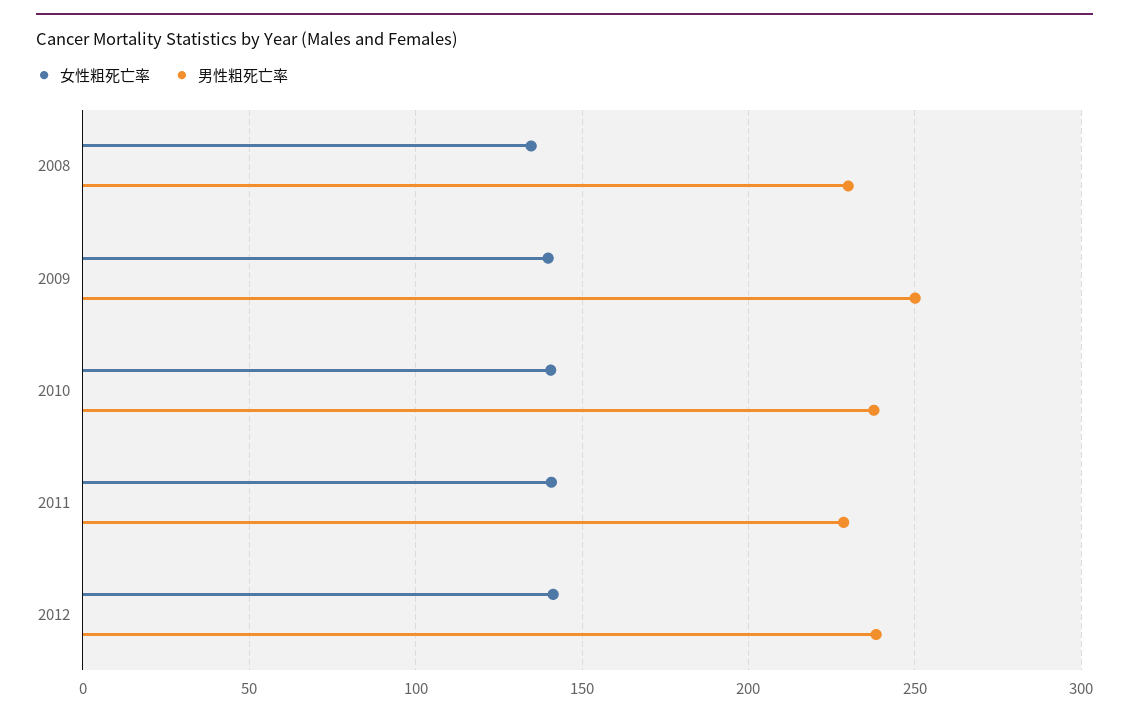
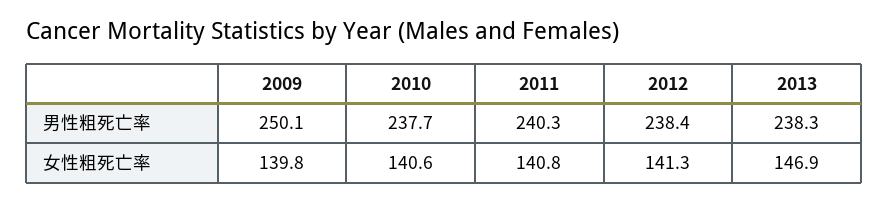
女性粗死亡率, 2008: 135 -> none
男性粗死亡率, 2008: 230 -> none
男性粗死亡率, 2011: 230 -> 240.3
男性粗死亡率, 2013: none -> 238.3
女性粗死亡率, 2013: none -> 146.9

